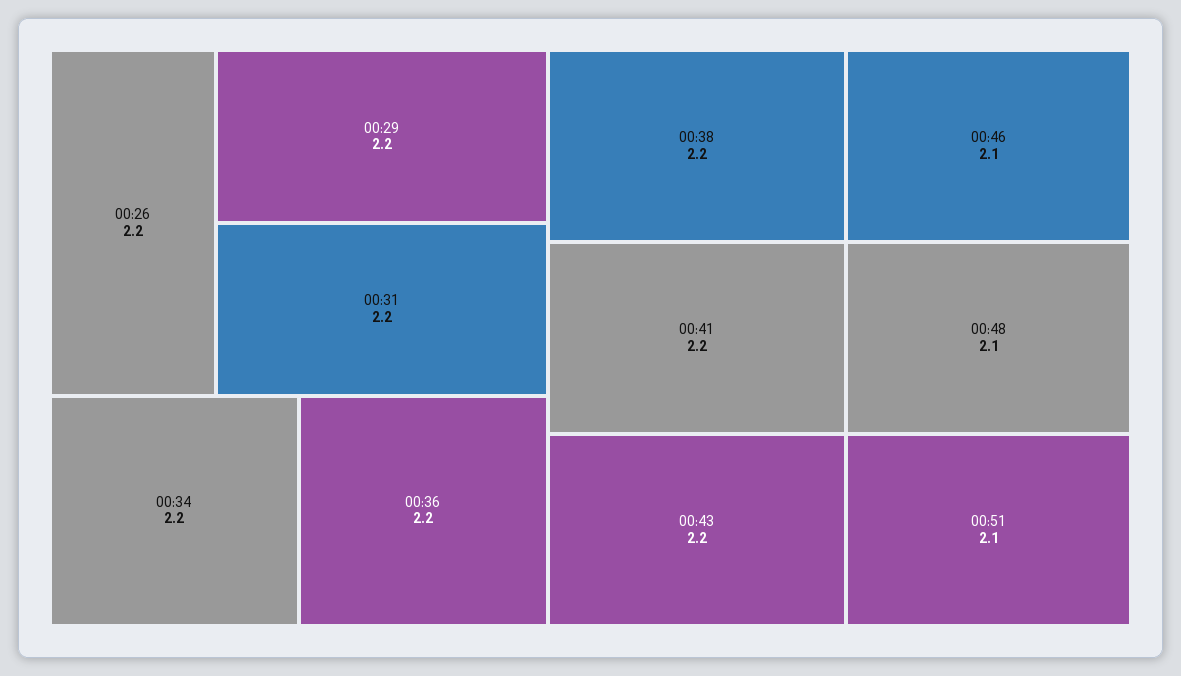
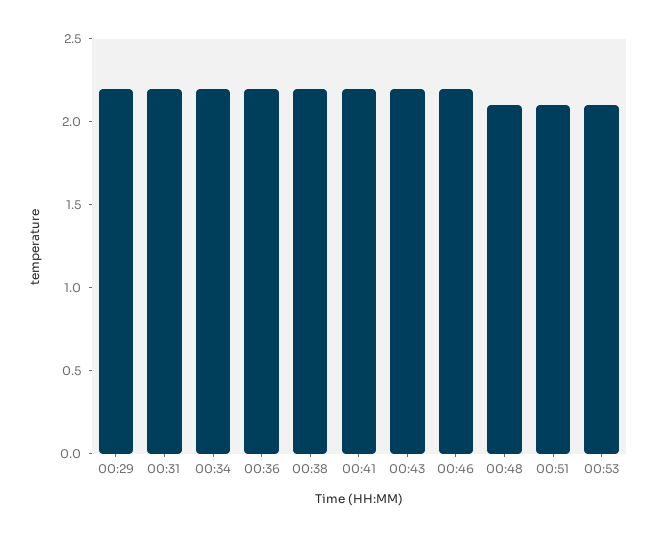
00:26: 2.2 -> none
00:46: 2.1 -> 2.2
00:53: none -> 2.1

